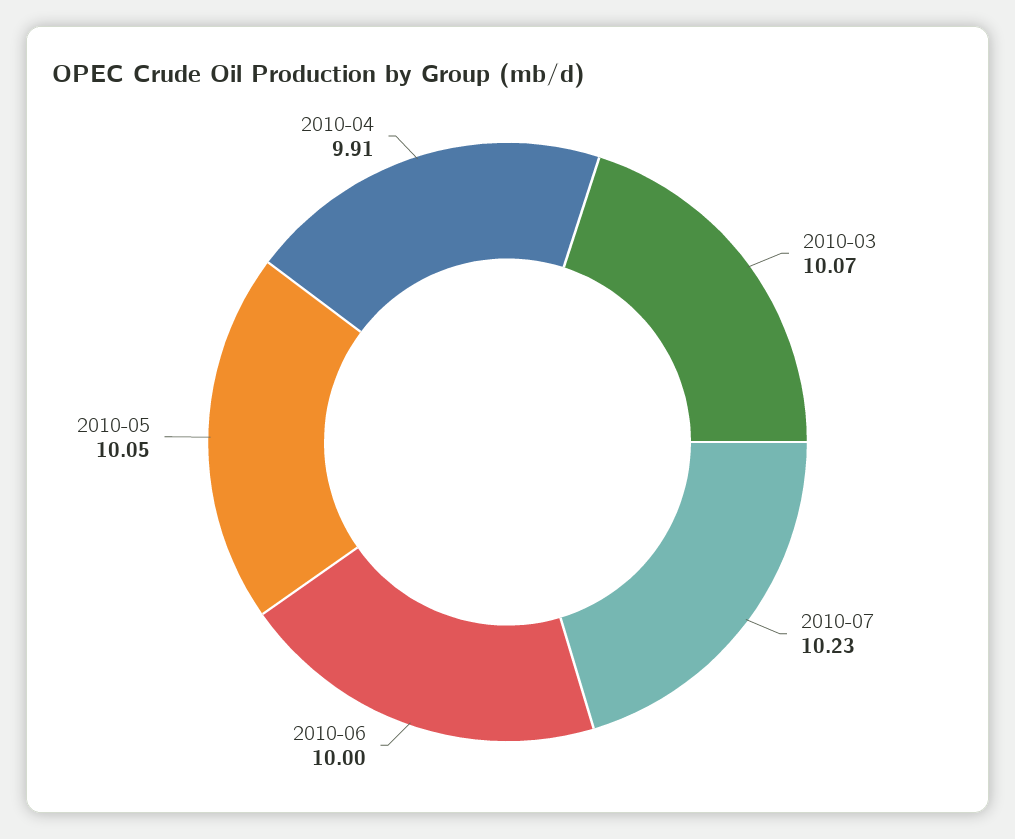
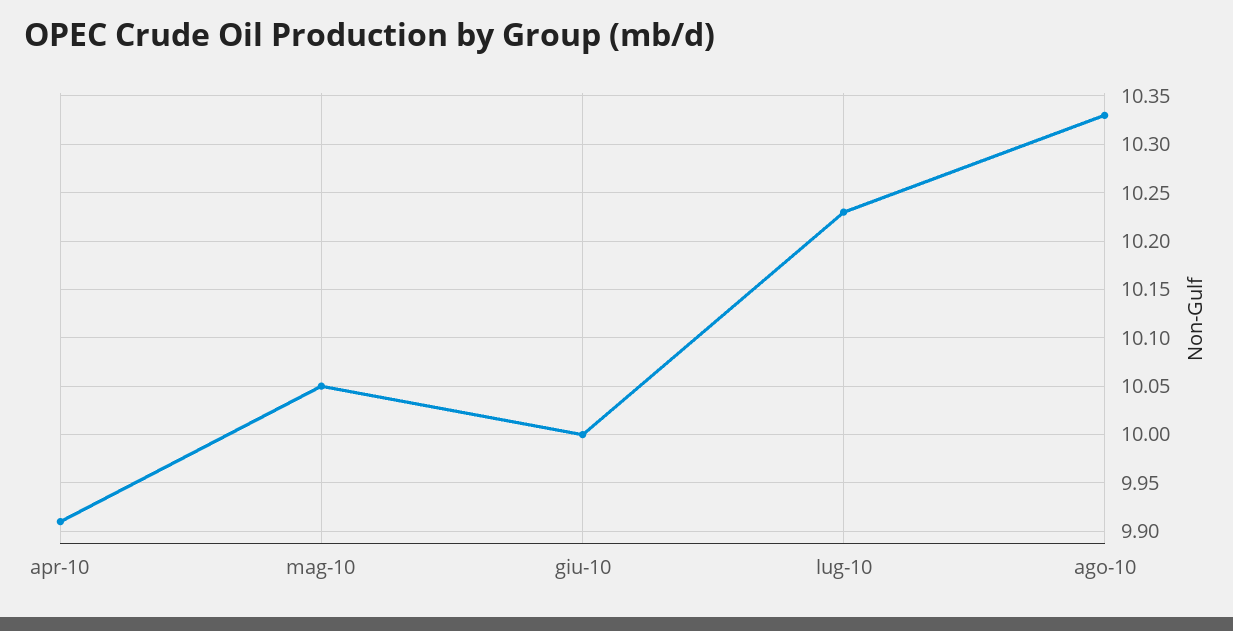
2010-03: 10.07 -> none
ago-10: none -> 10.33

